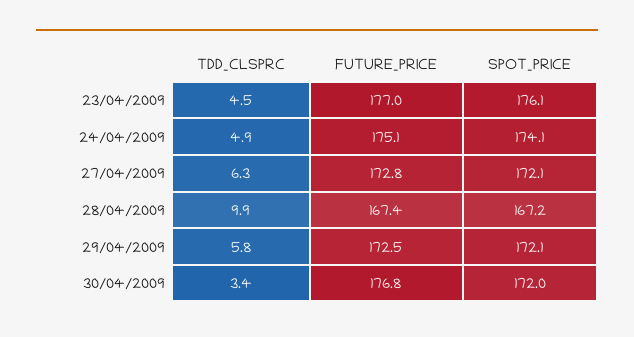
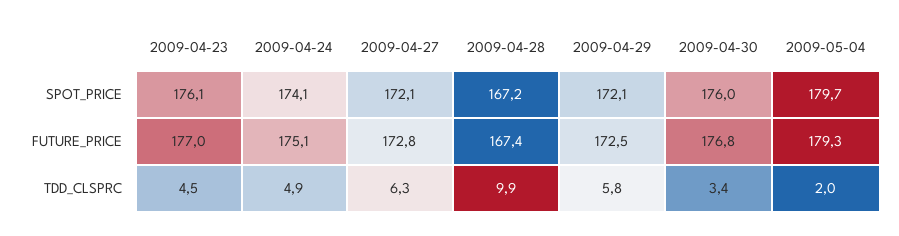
SPOT_PRICE, 30/04/2009: 172 -> 176
SPOT_PRICE, 2009-05-04: none -> 179.7
FUTURE_PRICE, 2009-05-04: none -> 179.3
TDD_CLSPRC, 2009-05-04: none -> 2

